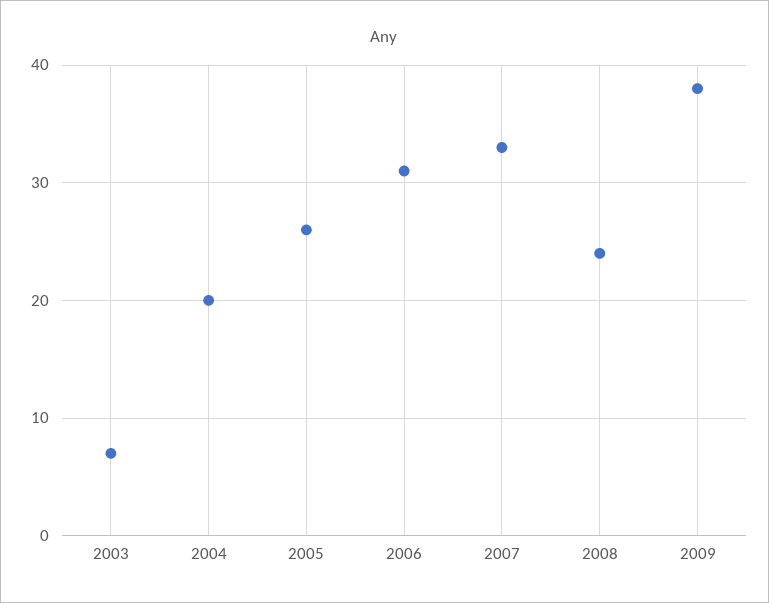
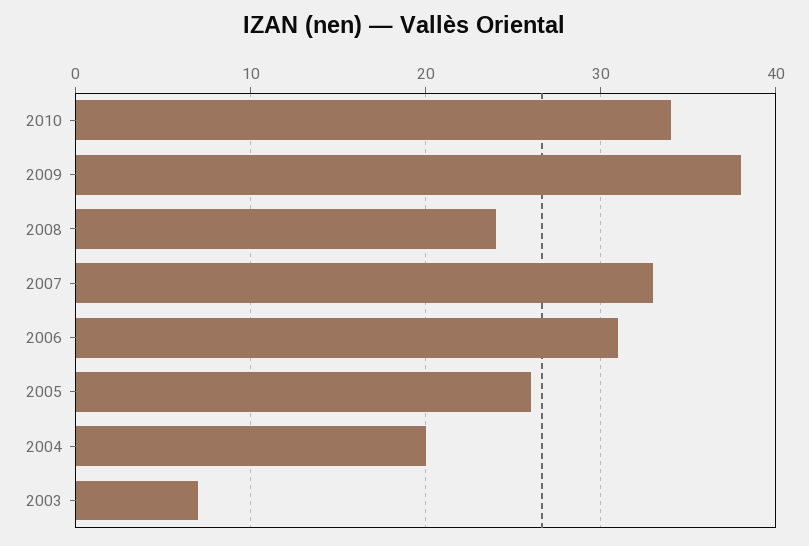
2010: none -> 34

